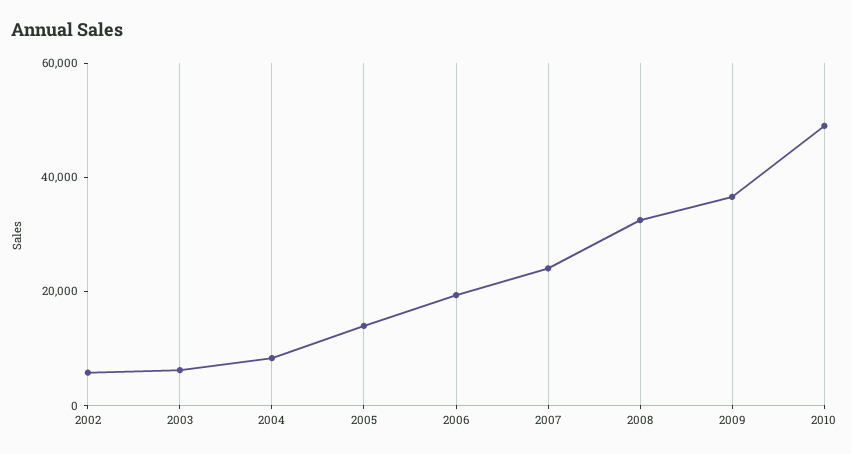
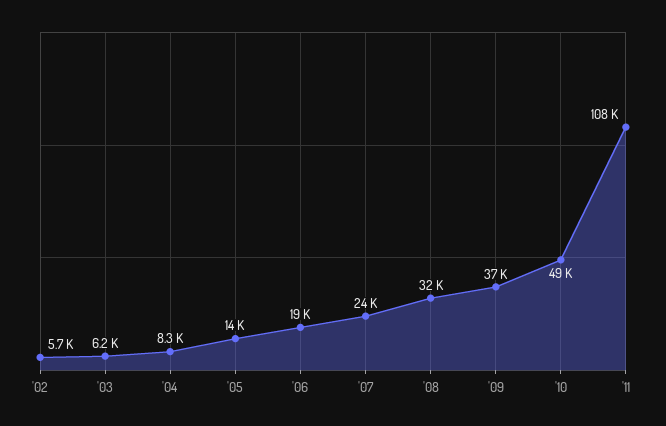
'11: none -> 108000

